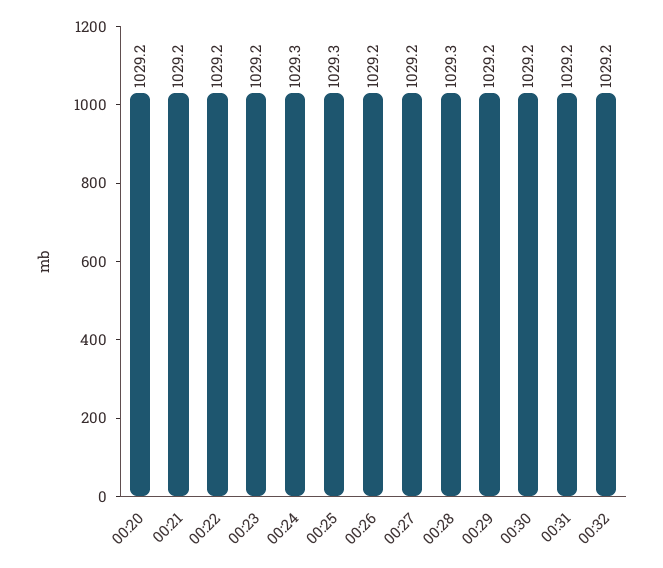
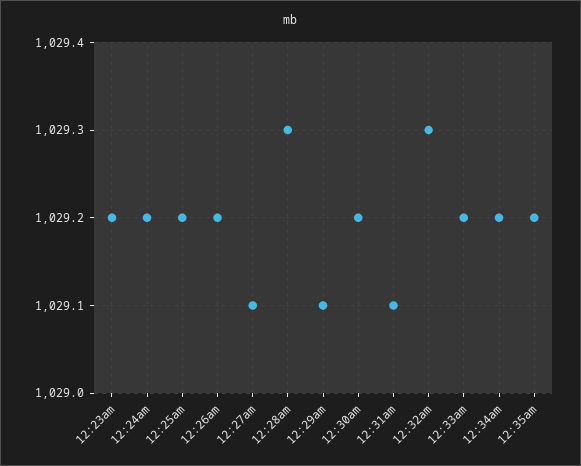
00:20: 1029.2 -> none
00:21: 1029.2 -> none
00:22: 1029.2 -> none
00:24: 1029.3 -> 1029.2
00:25: 1029.3 -> 1029.2
00:27: 1029.2 -> 1029.1
00:29: 1029.2 -> 1029.1
00:31: 1029.2 -> 1029.1
00:32: 1029.2 -> 1029.3
12:33am: none -> 1029.2
12:34am: none -> 1029.2
12:35am: none -> 1029.2

